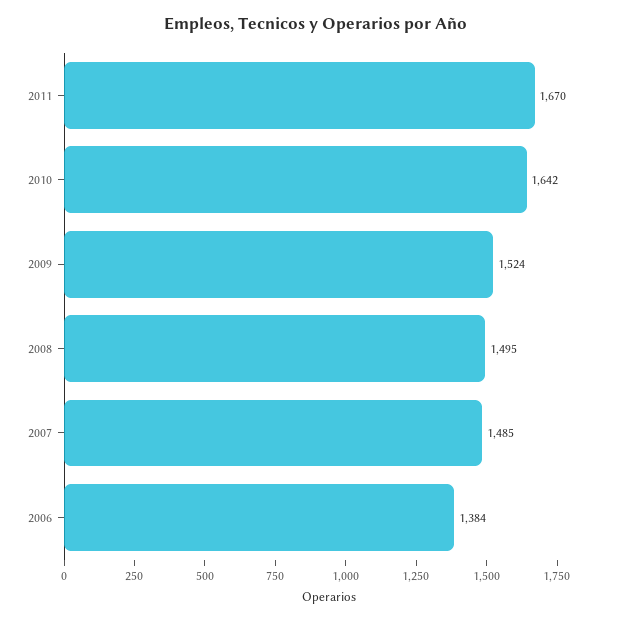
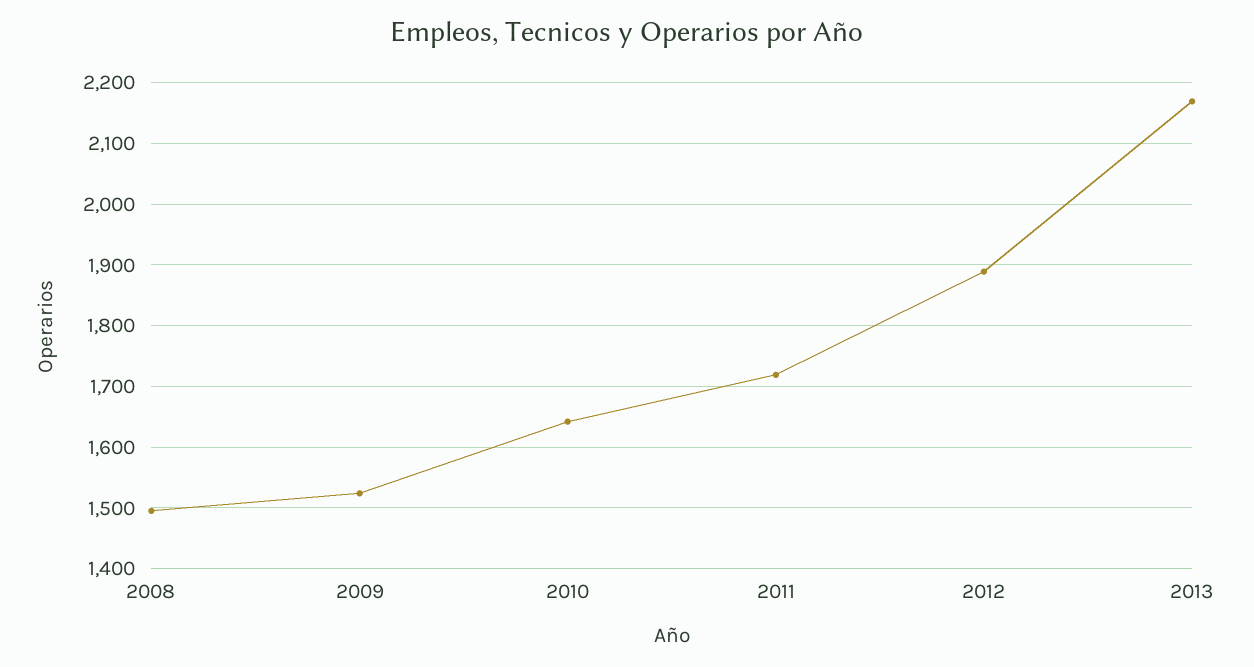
2011: 1670 -> 1720
2007: 1485 -> none
2006: 1384 -> none
2012: none -> 1890
2013: none -> 2170

